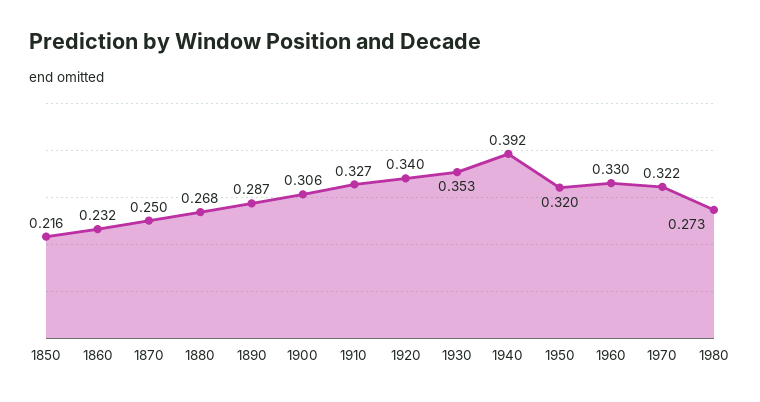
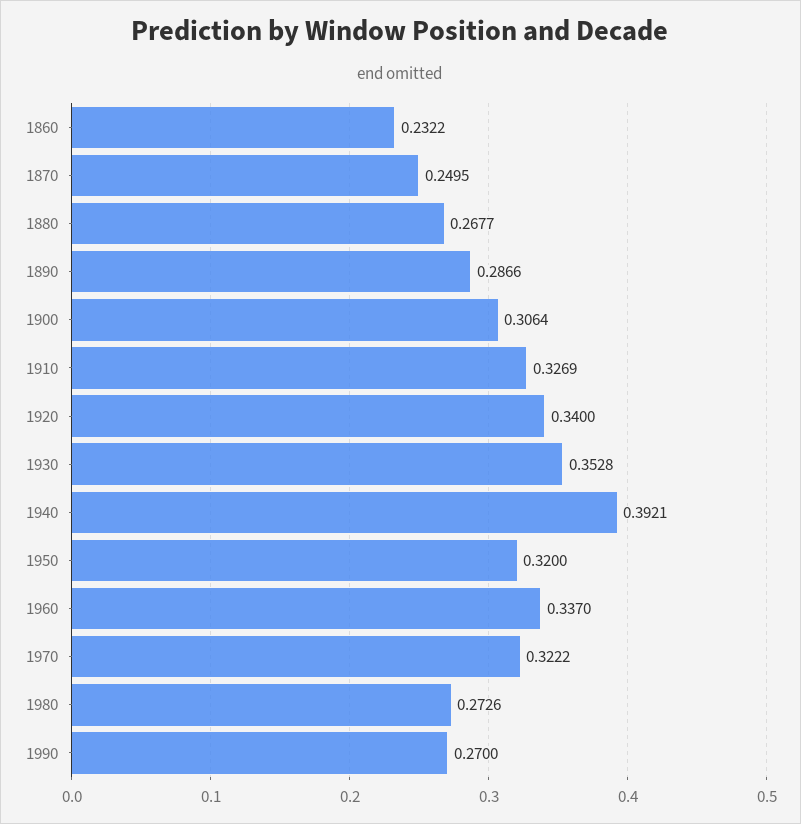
1850: 0.216 -> none
1960: 0.33 -> 0.337
1990: none -> 0.27

